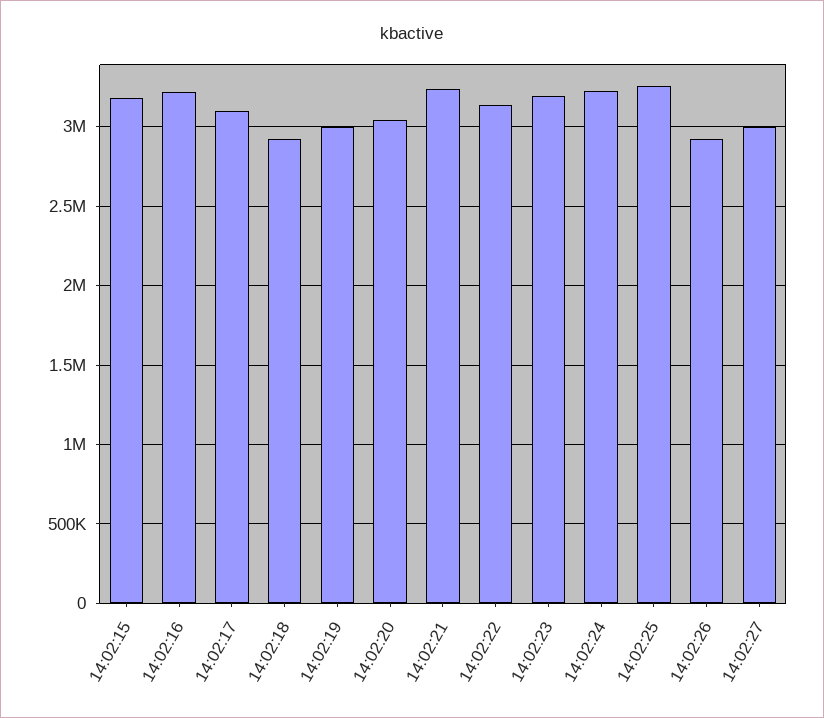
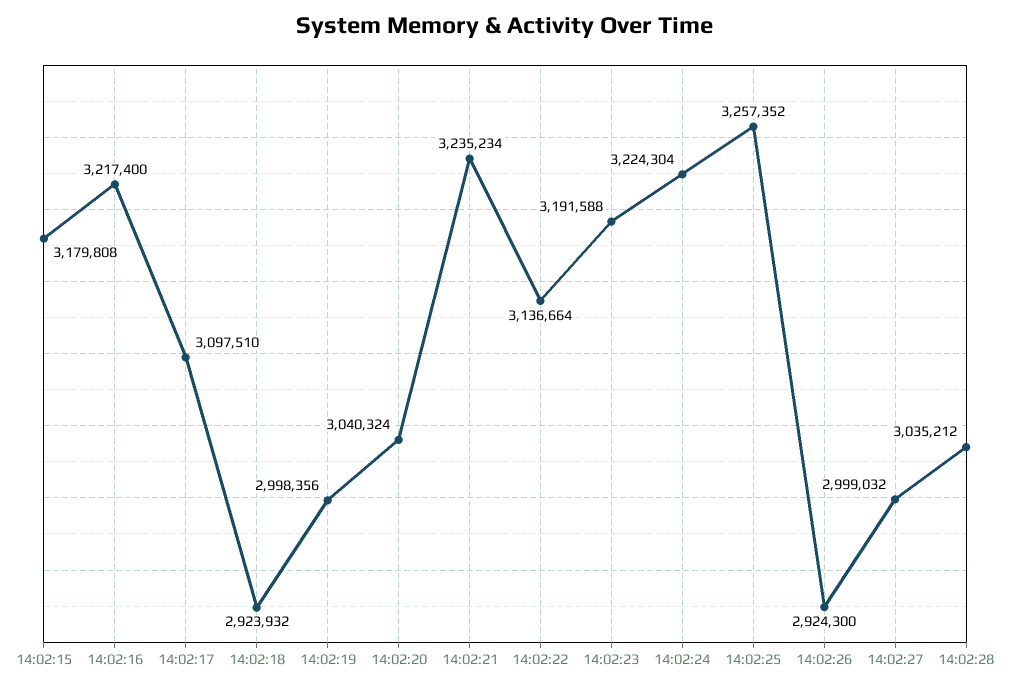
14:02:28: none -> 3035212

